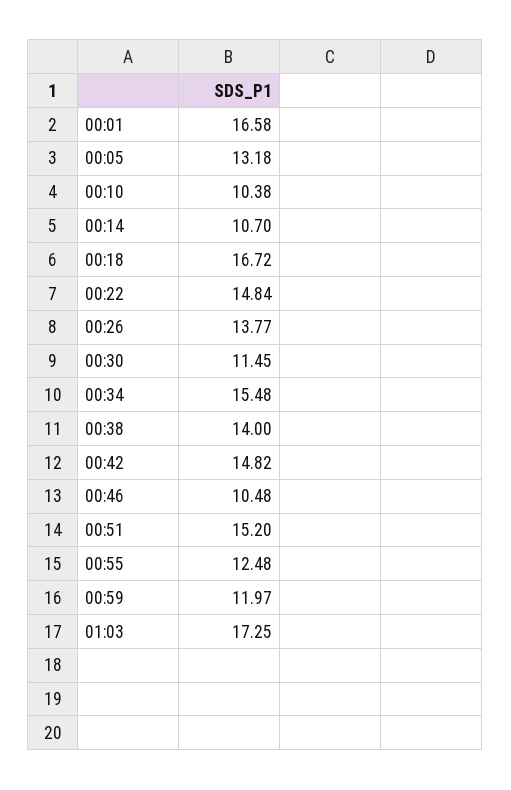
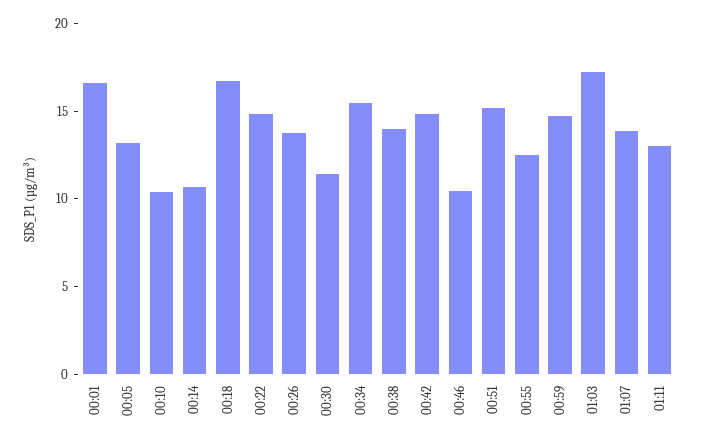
00:59: 11.97 -> 15
01:07: none -> 14
01:11: none -> 13

